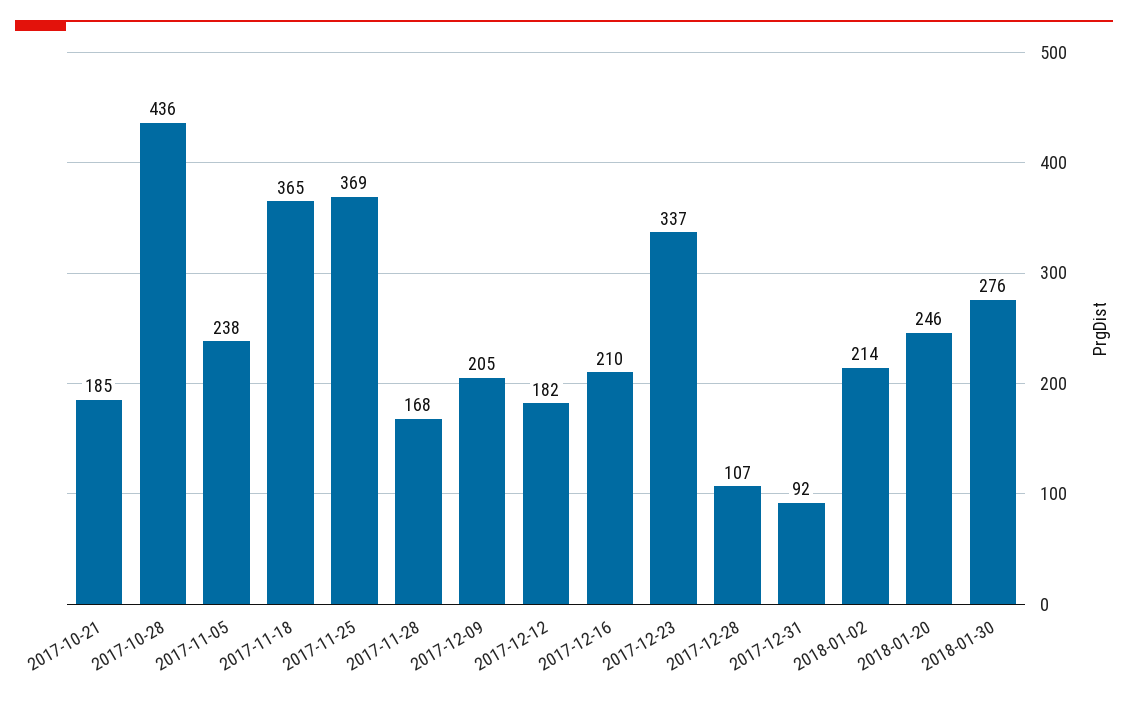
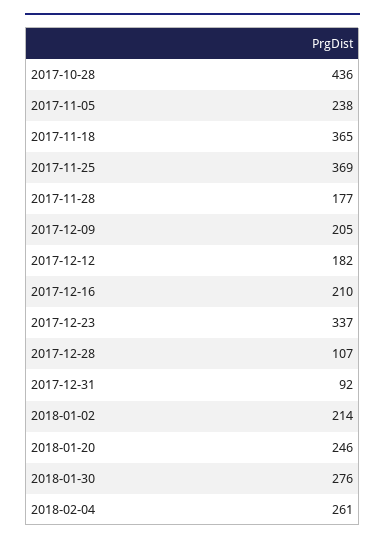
2017-10-21: 185 -> none
2017-11-28: 168 -> 177
2018-02-04: none -> 261

